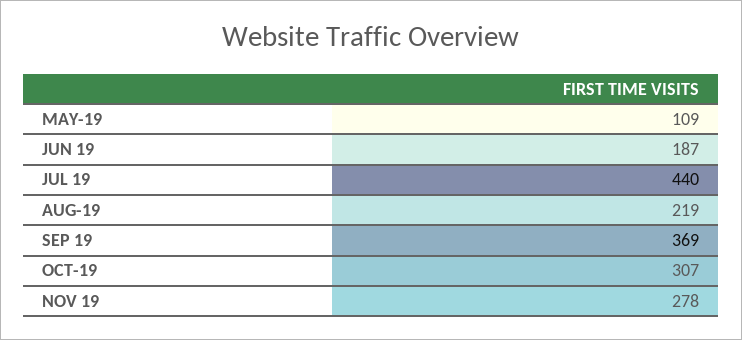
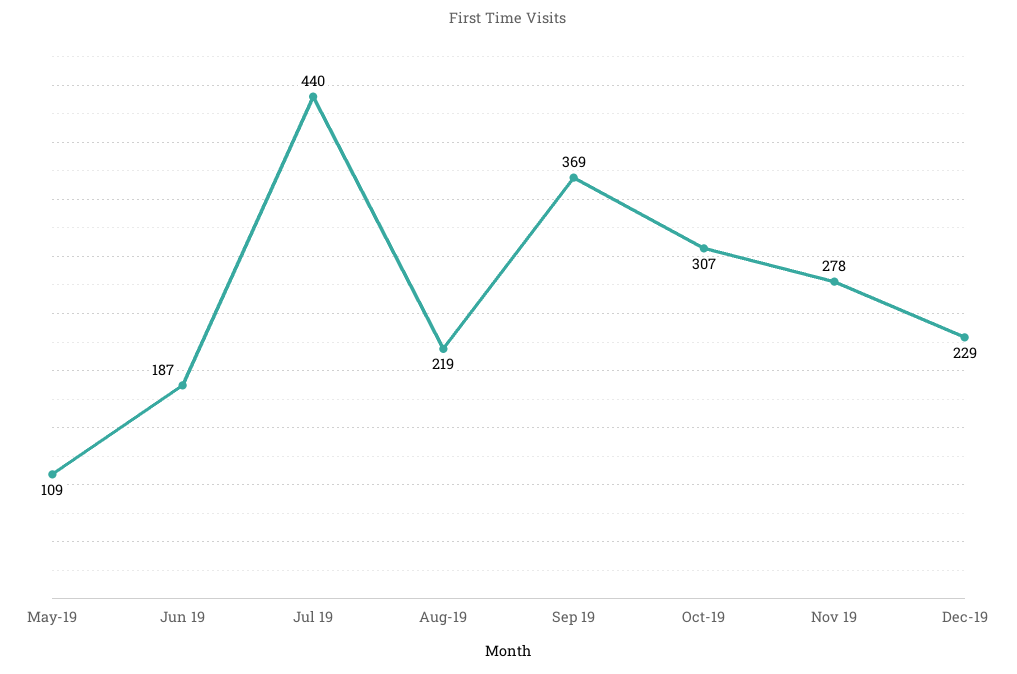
Dec-19: none -> 229

